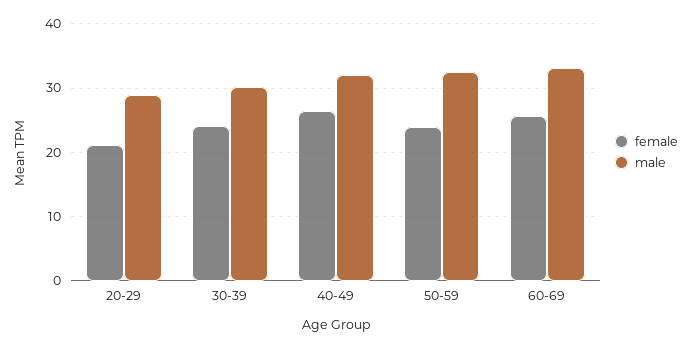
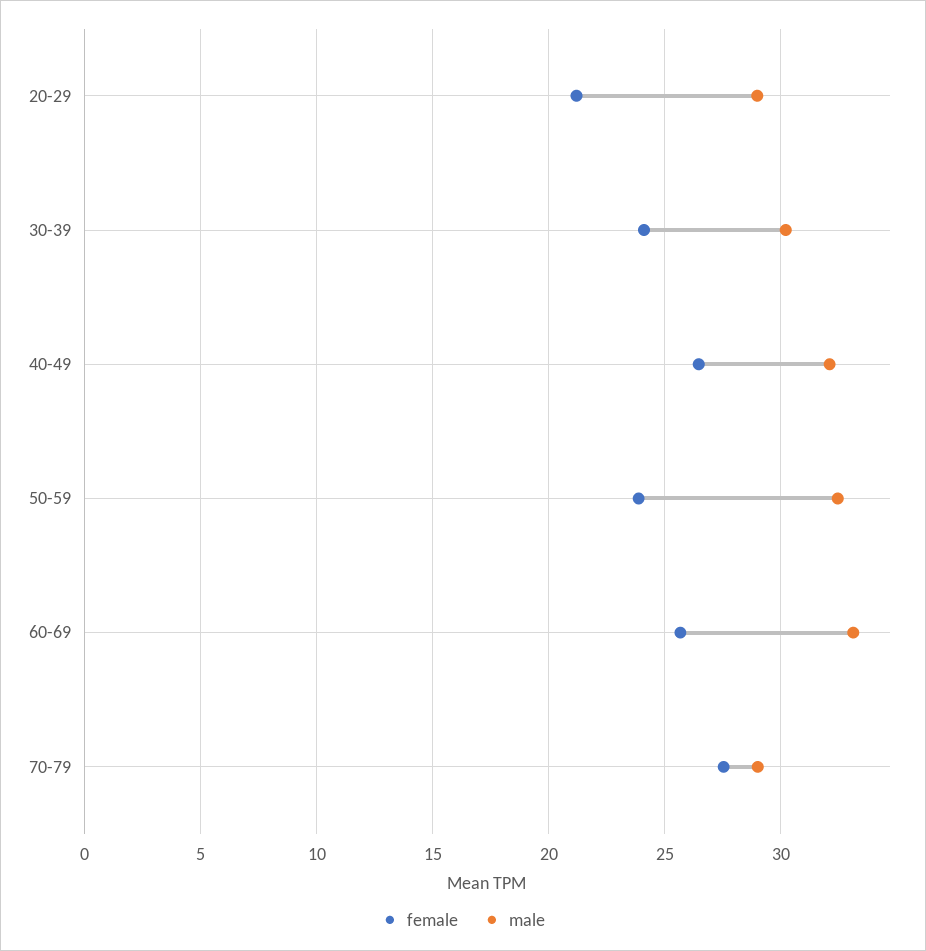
female, 70-79: none -> 27.5
male, 70-79: none -> 29

